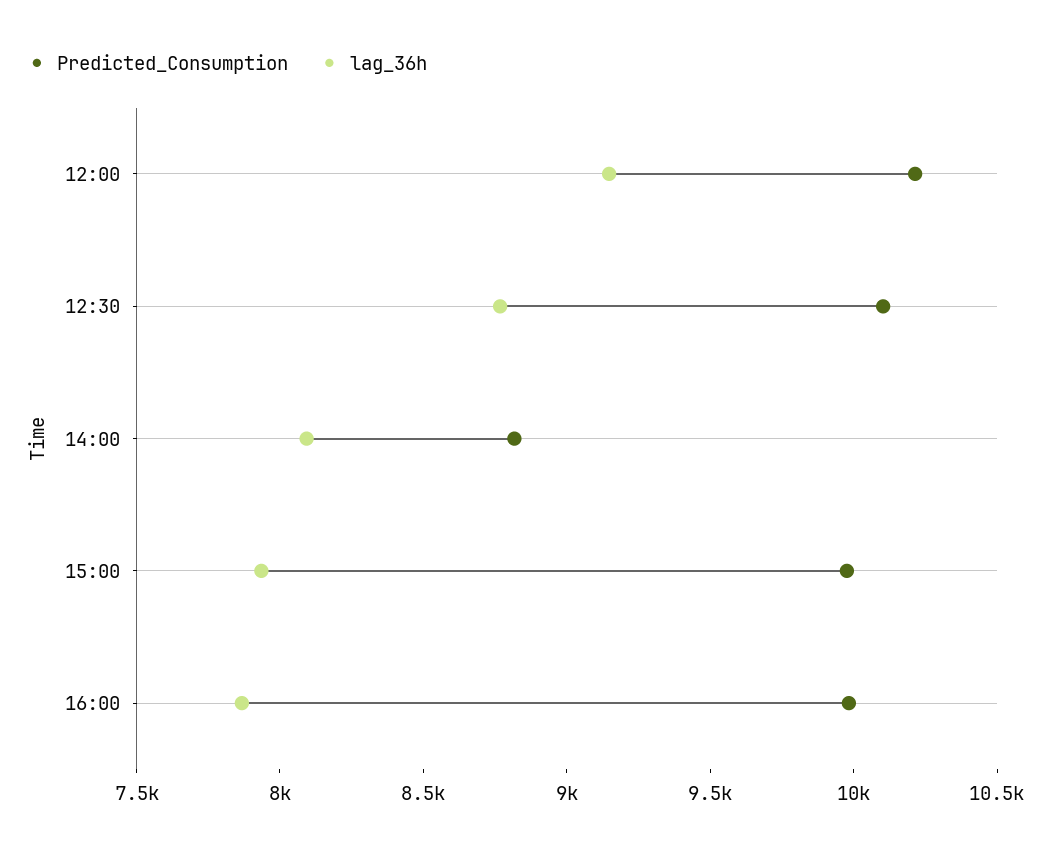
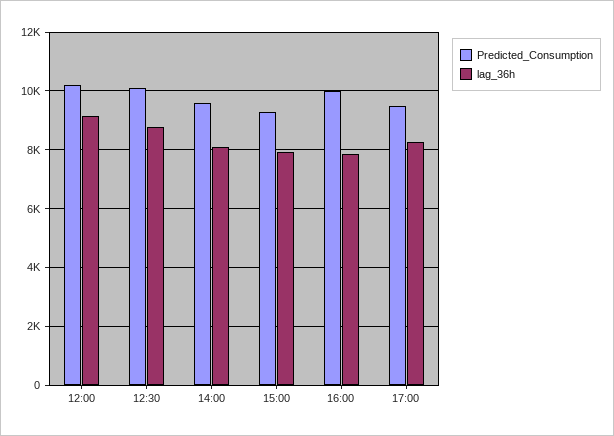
Predicted_Consumption, 14:00: 8800 -> 9500
Predicted_Consumption, 15:00: 10000 -> 9250
Predicted_Consumption, 17:00: none -> 9500
lag_36h, 17:00: none -> 8250

